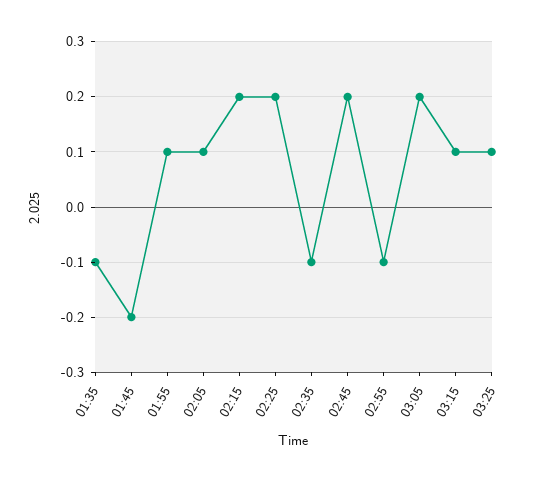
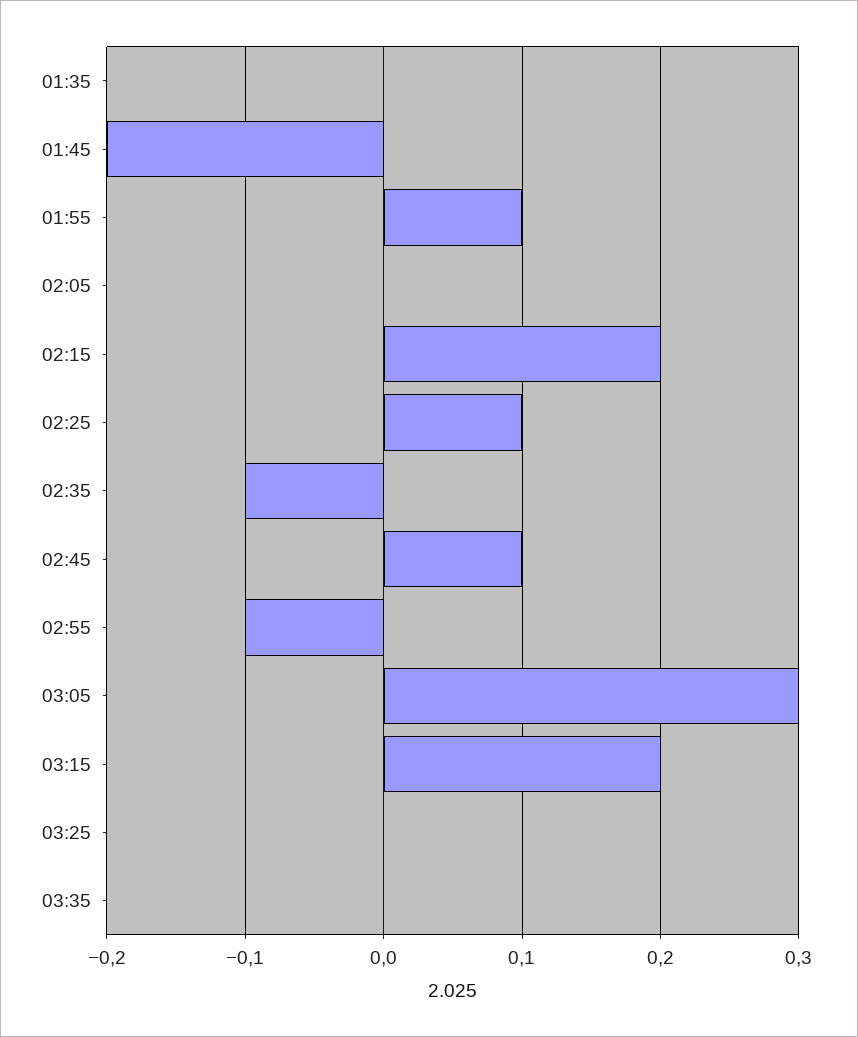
01:35: -0.1 -> 0
02:05: 0.1 -> 0
02:25: 0.2 -> 0.1
02:45: 0.2 -> 0.1
03:05: 0.2 -> 0.3
03:15: 0.1 -> 0.2
03:25: 0.1 -> 0
03:35: none -> 0

